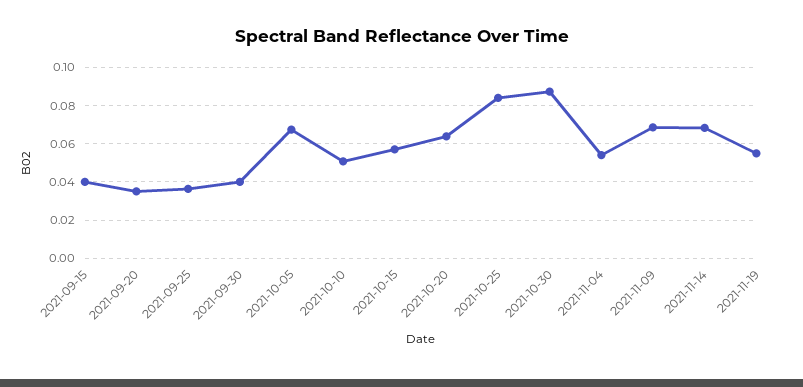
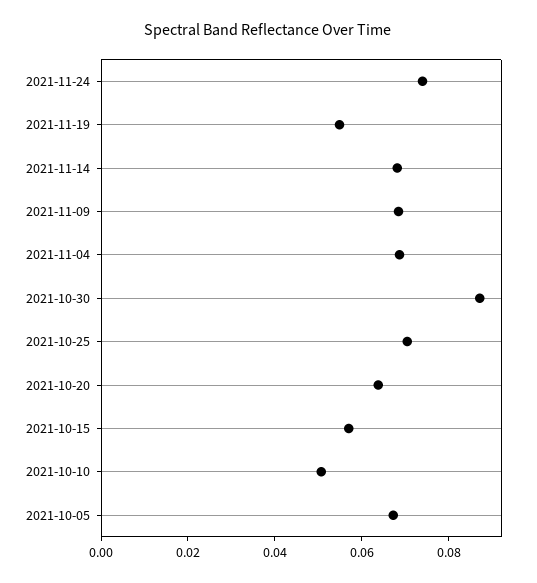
2021-09-15: 0.04 -> none
2021-09-20: 0.035 -> none
2021-09-25: 0.035 -> none
2021-09-30: 0.04 -> none
2021-10-25: 0.085 -> 0.07
2021-11-04: 0.055 -> 0.07
2021-11-24: none -> 0.075

